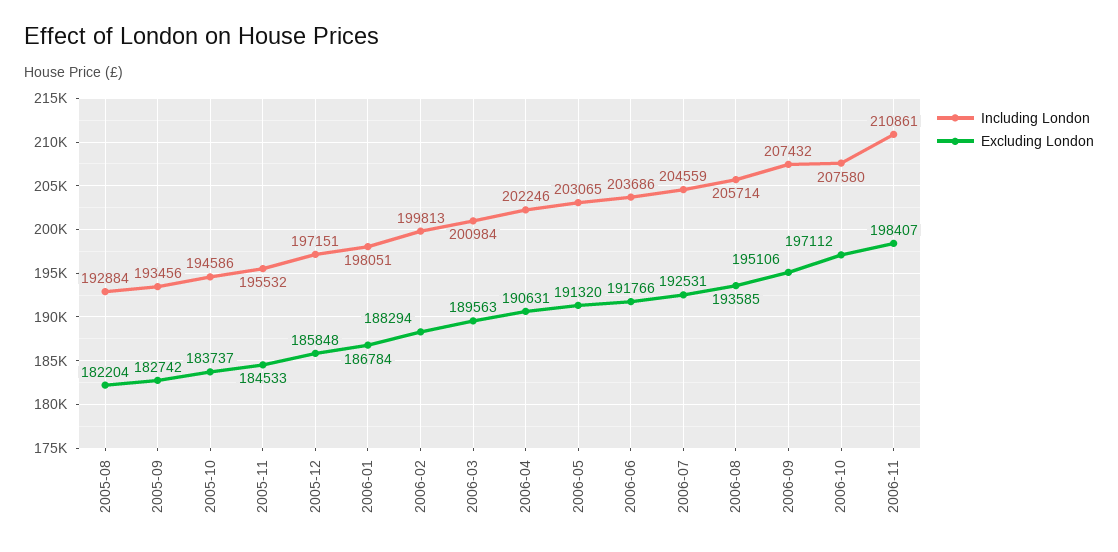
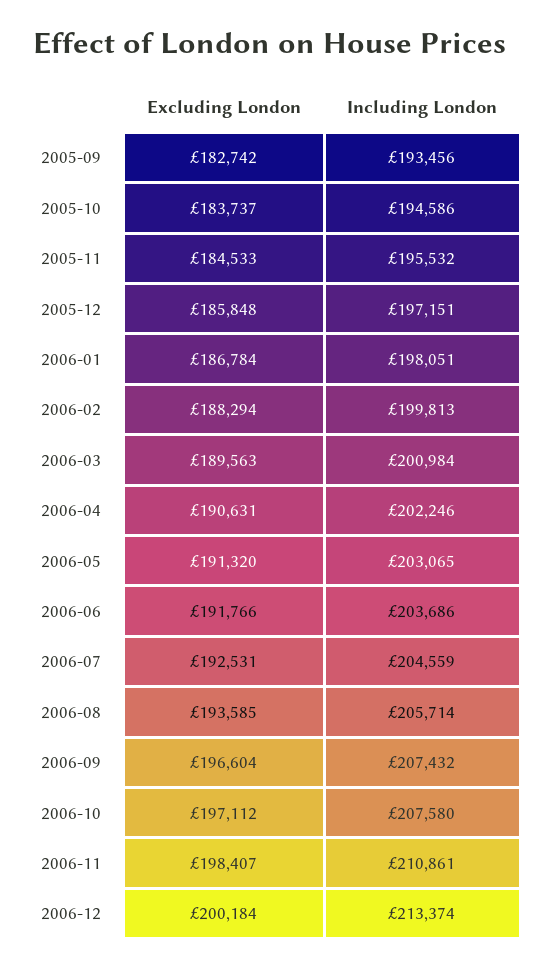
Including London, 2005-08: 192884 -> none
Excluding London, 2005-08: 182204 -> none
Excluding London, 2006-09: 195106 -> 196604
Excluding London, 2006-12: none -> 200184
Including London, 2006-12: none -> 213374

